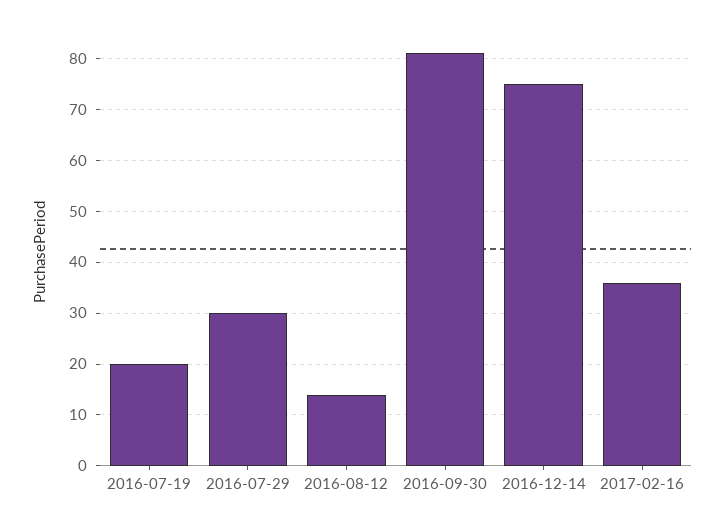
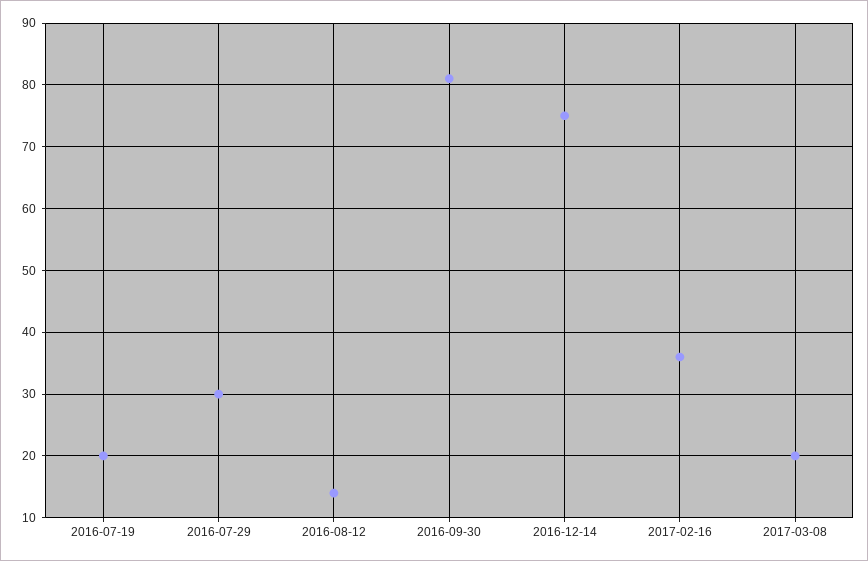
2017-03-08: none -> 20

